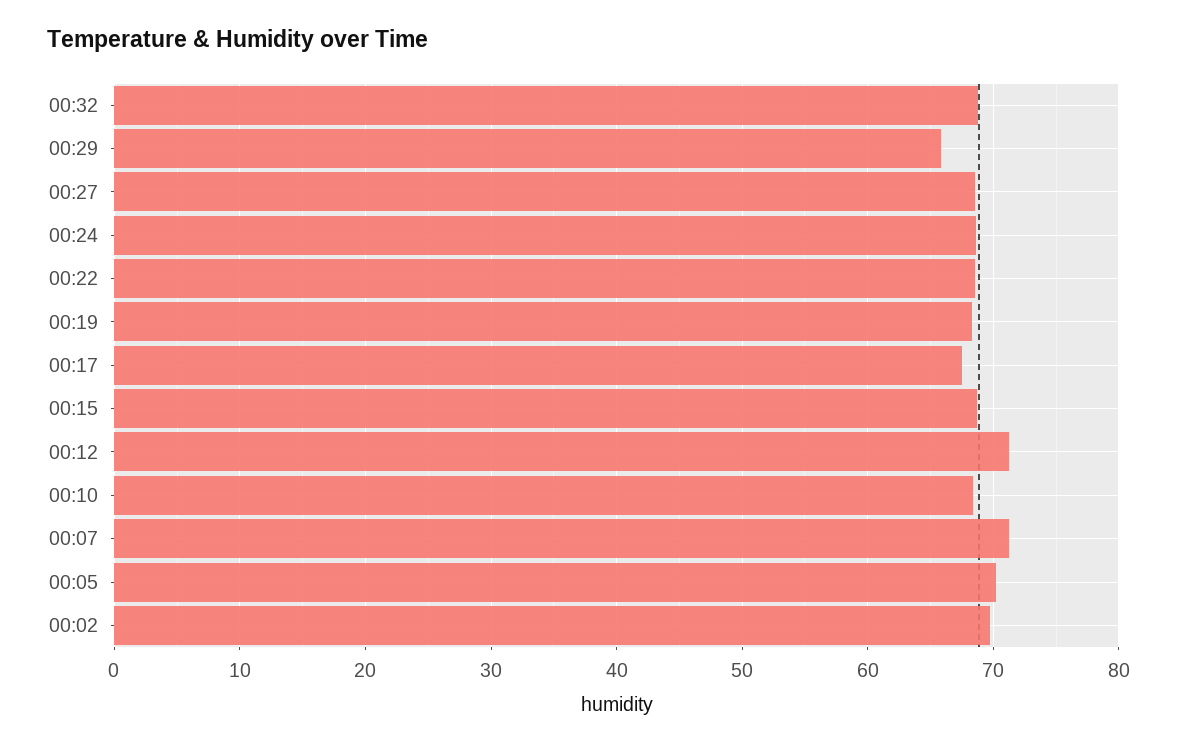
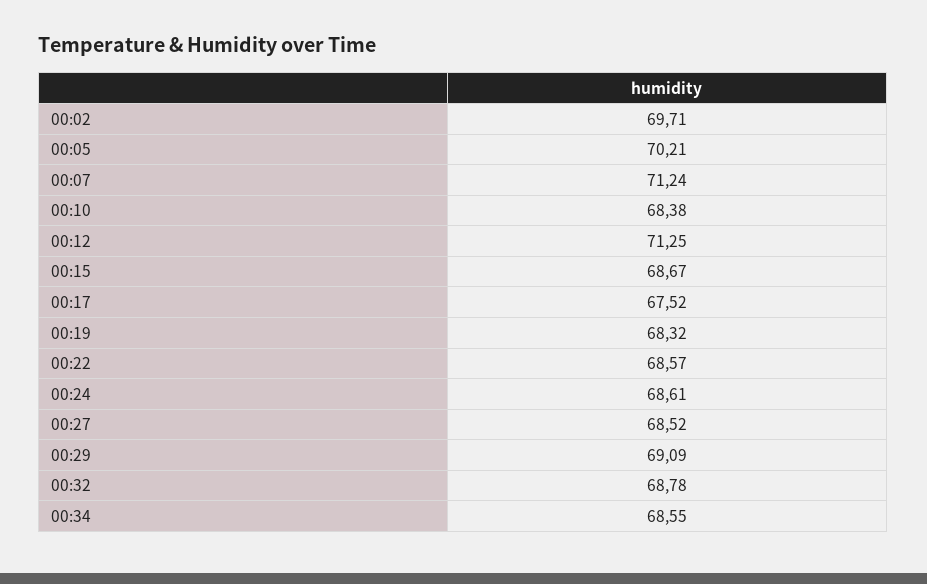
00:29: 66 -> 69.09
00:34: none -> 68.55

